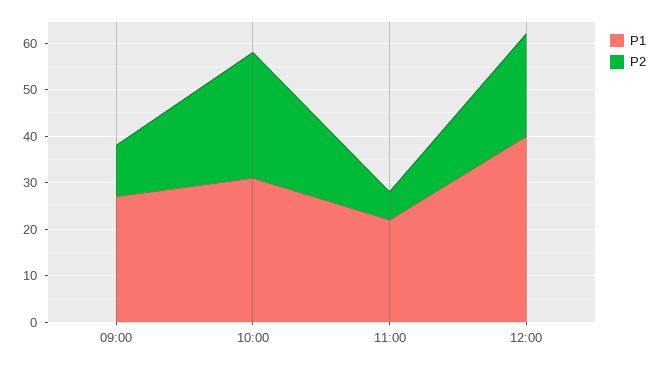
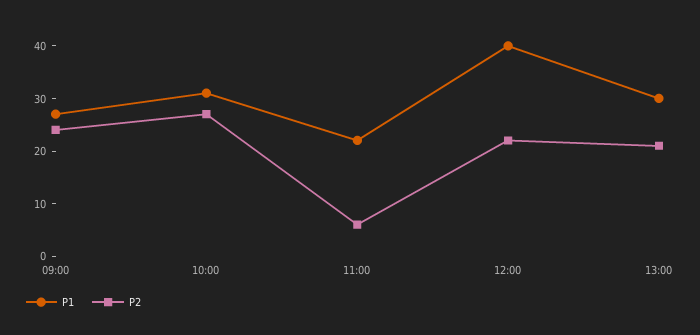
P2, 09:00: 10 -> 25
P1, 13:00: none -> 30
P2, 13:00: none -> 20

